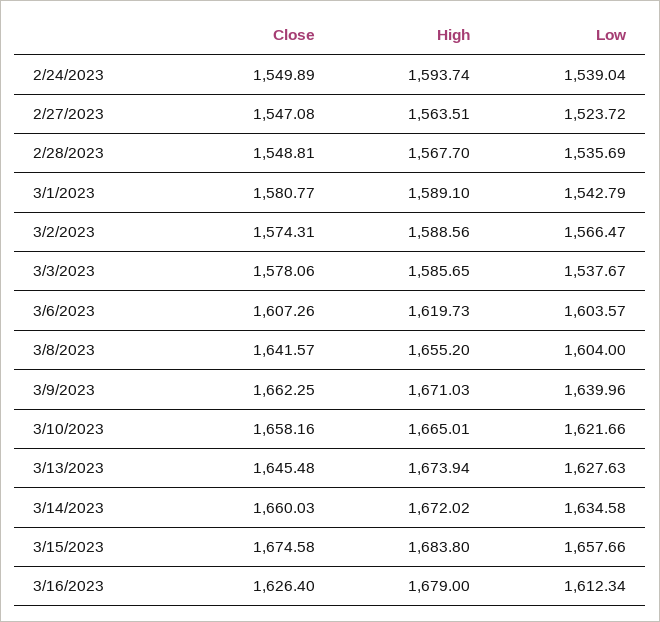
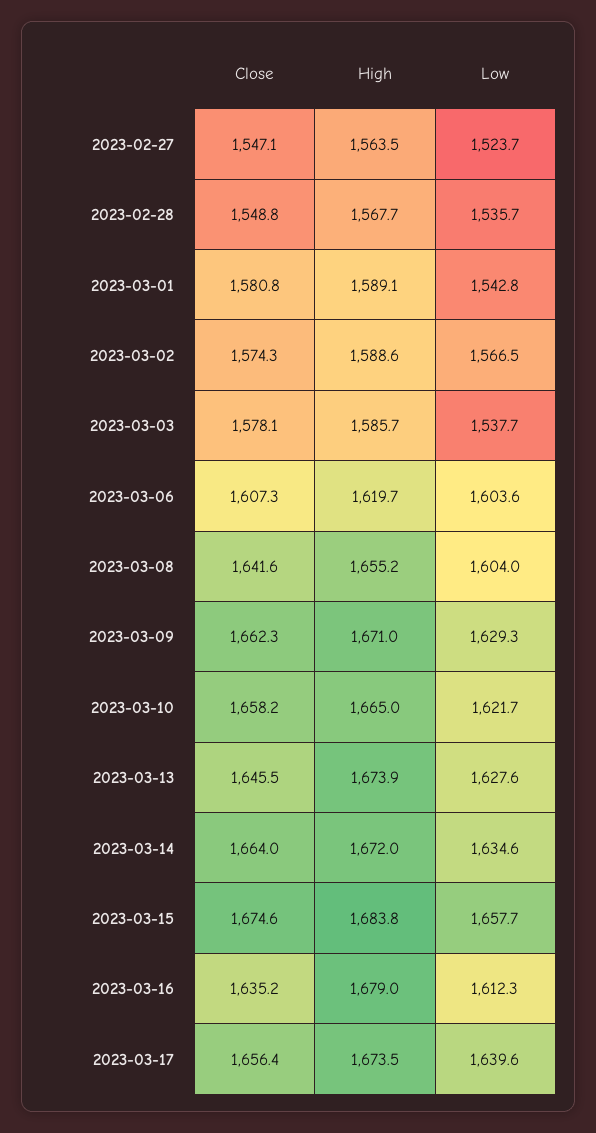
Close, 2/24/2023: 1549.89 -> none
High, 2/24/2023: 1593.74 -> none
Low, 2/24/2023: 1539.04 -> none
Low, 3/9/2023: 1639.96 -> 1629.3
Close, 3/14/2023: 1660.03 -> 1664
Close, 3/16/2023: 1626.4 -> 1635.2
Close, 2023-03-17: none -> 1656.4
High, 2023-03-17: none -> 1673.5
Low, 2023-03-17: none -> 1639.6

